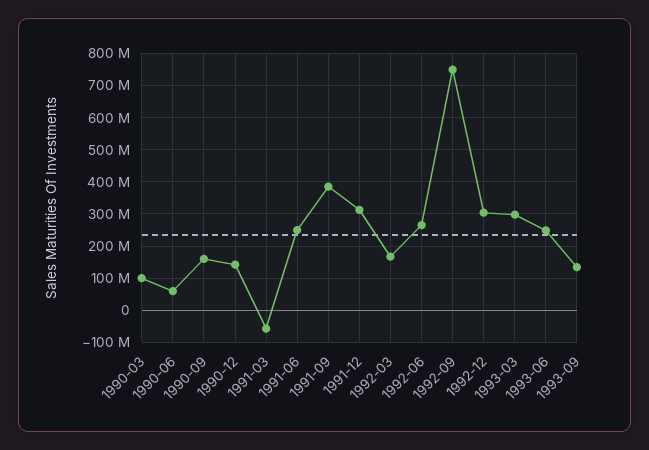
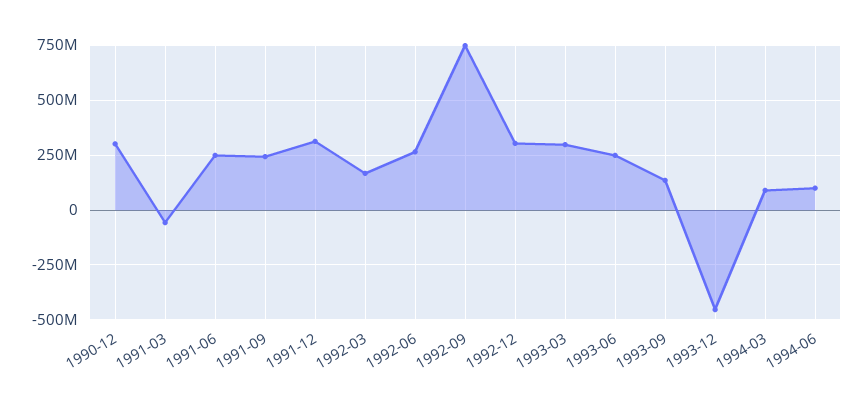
1990-03: 100000000 -> none
1990-06: 60000000 -> none
1990-09: 160000000 -> none
1990-12: 140000000 -> 300000000
1991-09: 380000000 -> 250000000
1993-12: none -> -450000000
1994-03: none -> 100000000
1994-06: none -> 100000000

